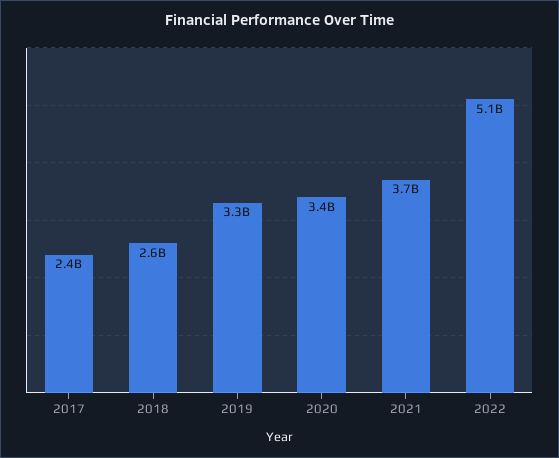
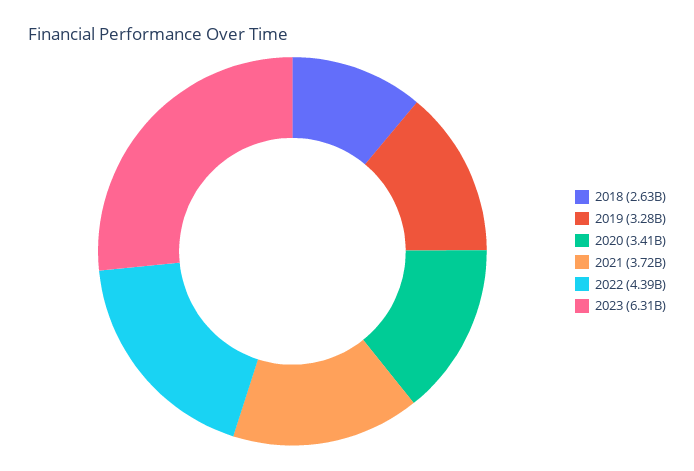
2017: 2400000000 -> none
2022: 5100000000 -> 4390000000
2023: none -> 6310000000

